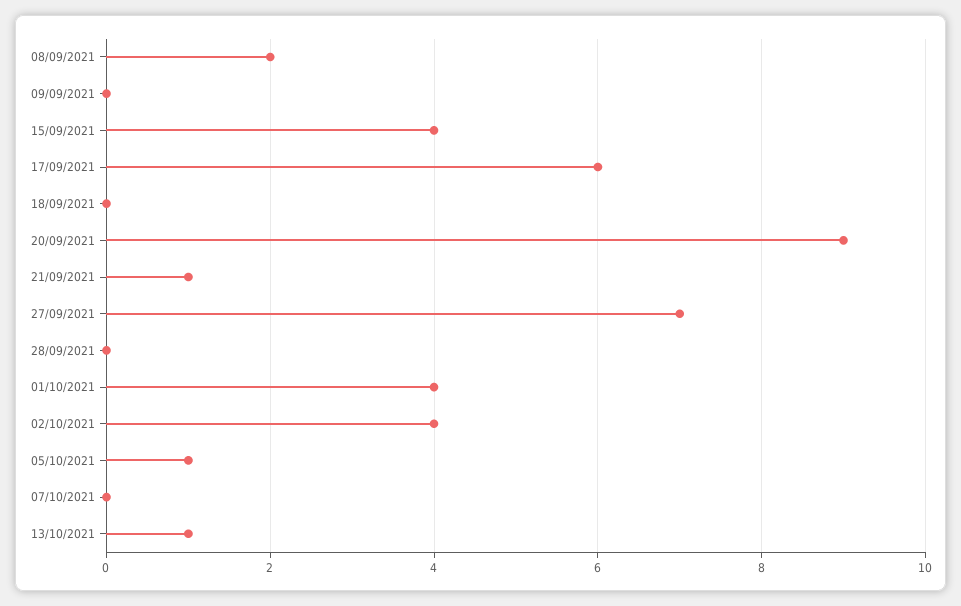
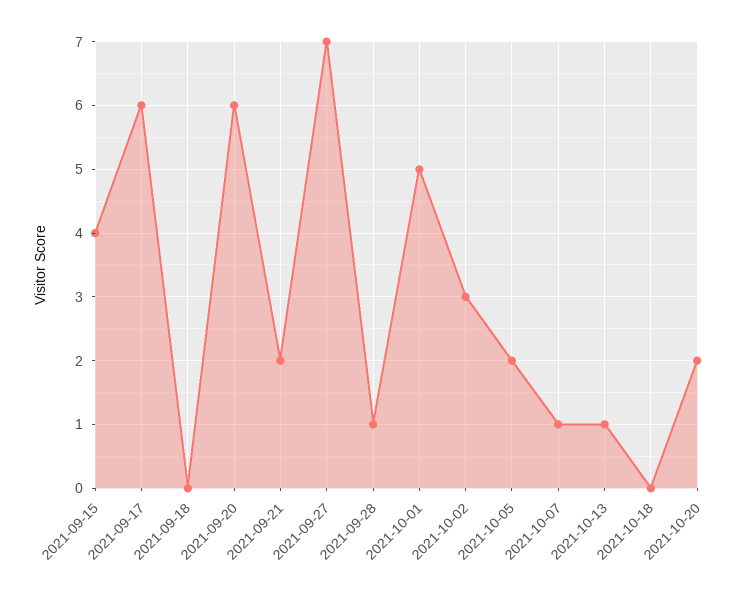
08/09/2021: 2 -> none
09/09/2021: 0 -> none
20/09/2021: 9 -> 6
21/09/2021: 1 -> 2
28/09/2021: 0 -> 1
01/10/2021: 4 -> 5
02/10/2021: 4 -> 3
05/10/2021: 1 -> 2
07/10/2021: 0 -> 1
2021-10-18: none -> 0
2021-10-20: none -> 2

